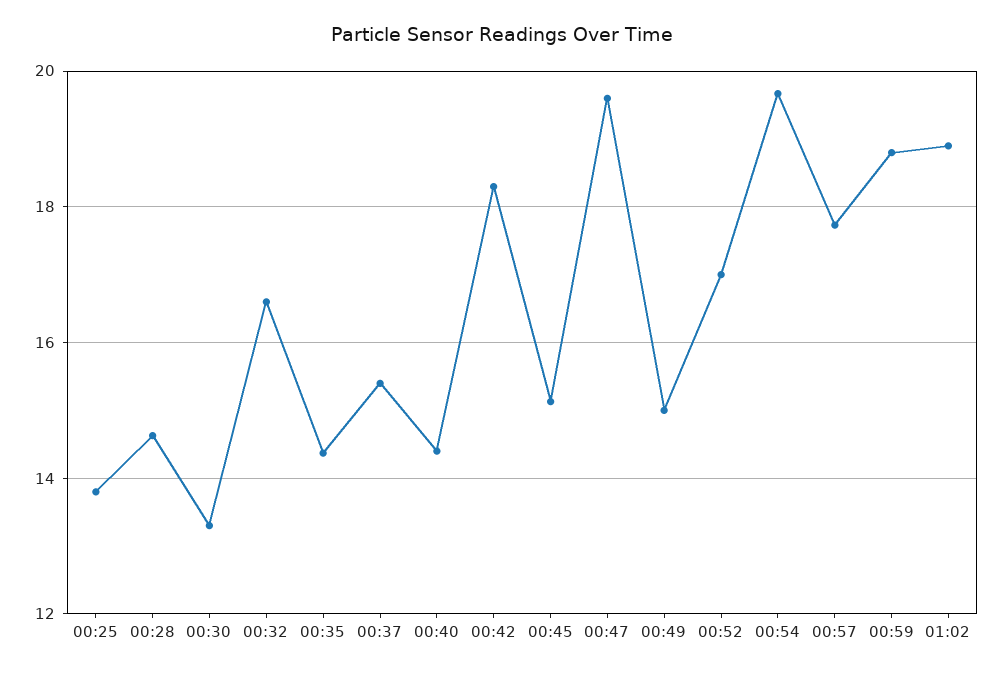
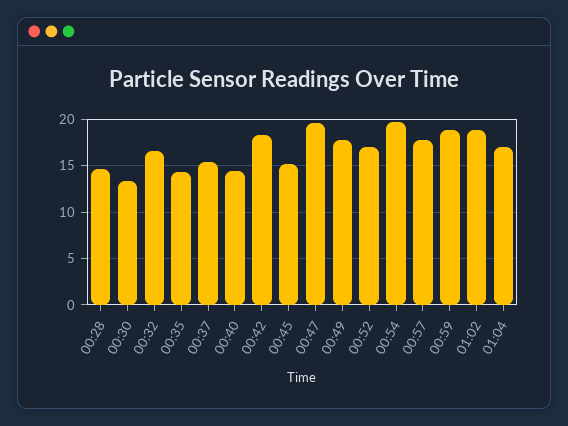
00:25: 13.8 -> none
00:49: 15 -> 18
01:04: none -> 17

